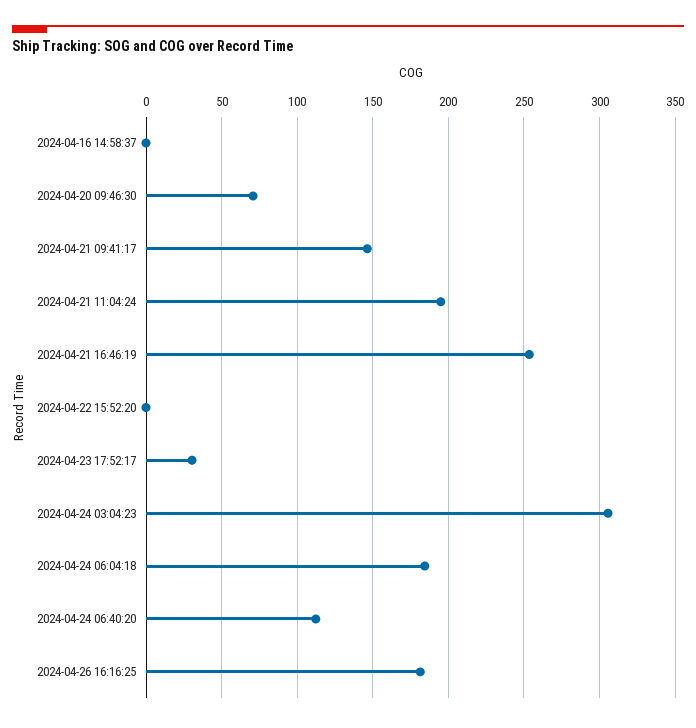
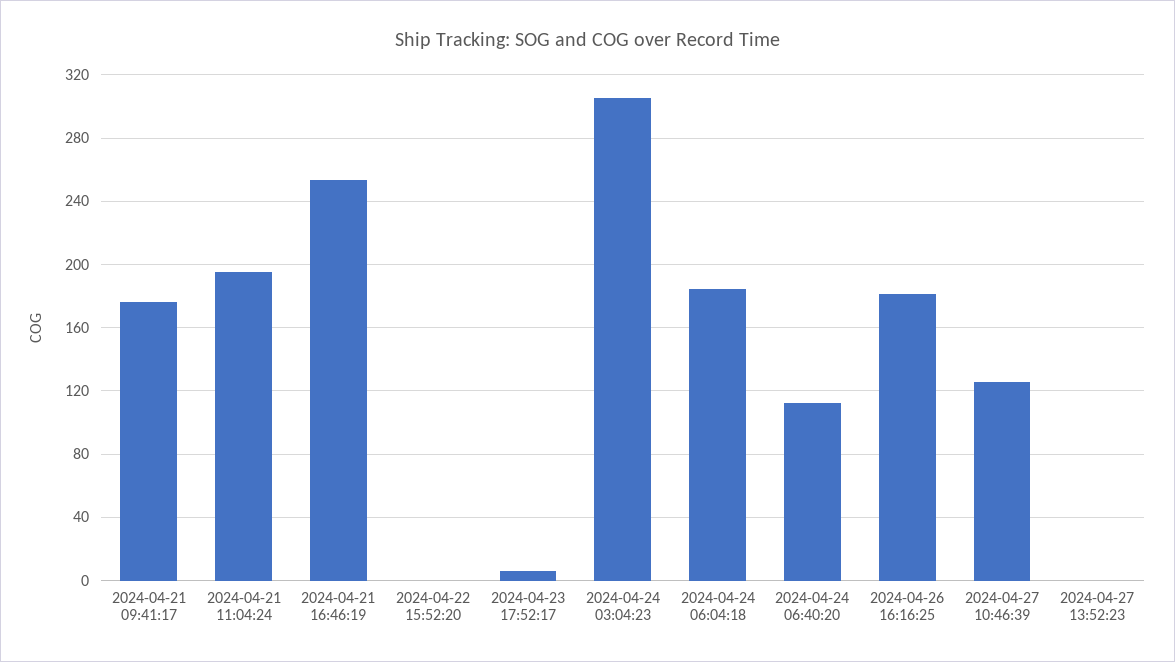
2024-04-16 14:58:37: 0 -> none
2024-04-20 09:46:30: 70 -> none
2024-04-21 09:41:17: 145 -> 175
2024-04-23 17:52:17: 30 -> 5
2024-04-27 10:46:39: none -> 125
2024-04-27 13:52:23: none -> 0

